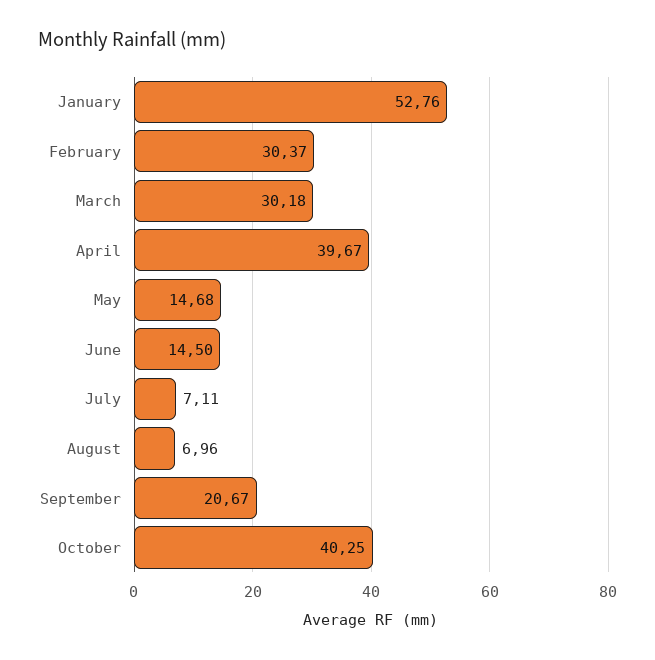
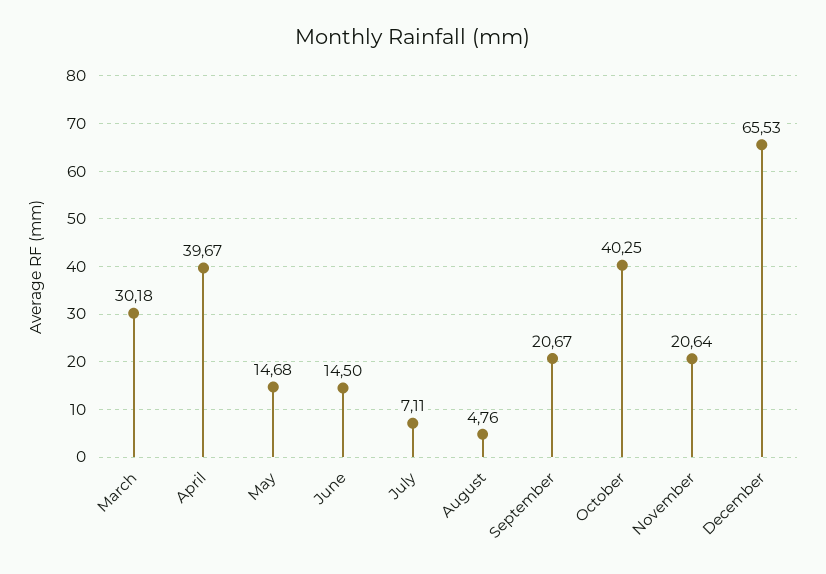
January: 52.76 -> none
February: 30.37 -> none
August: 6.96 -> 4.76
November: none -> 20.64
December: none -> 65.53

